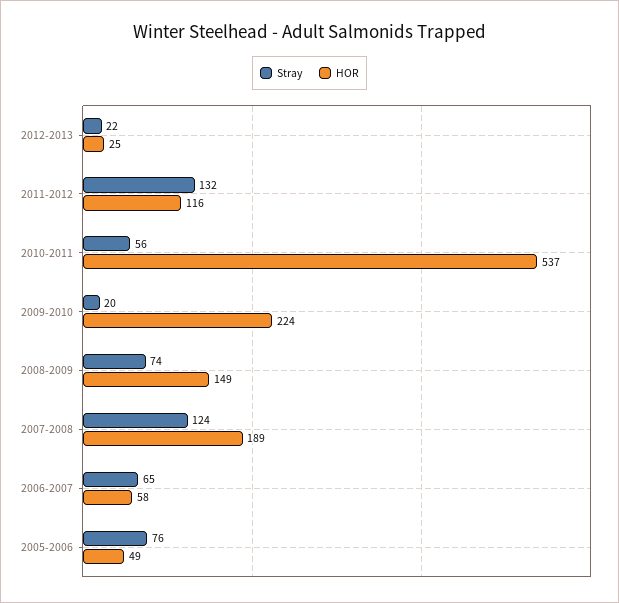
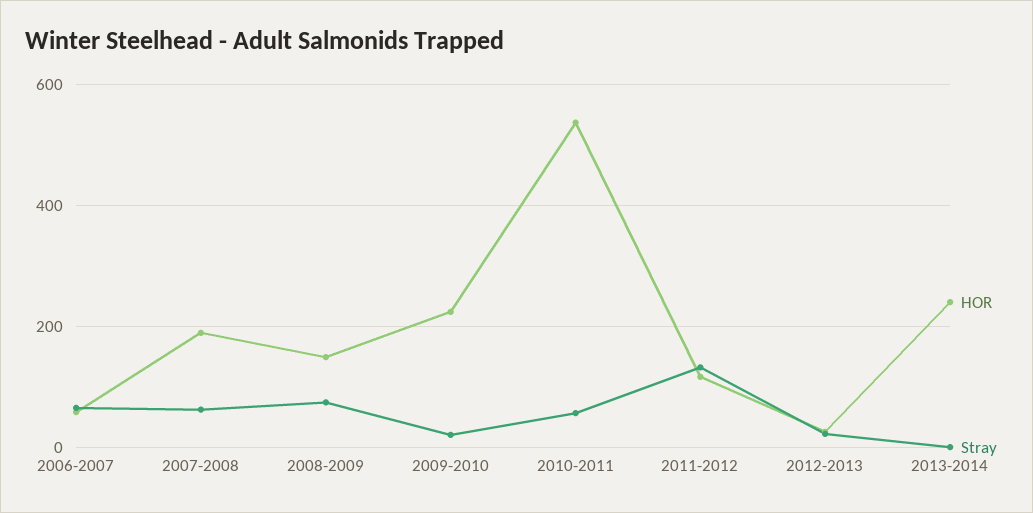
Stray, 2007-2008: 124 -> 60
Stray, 2005-2006: 76 -> none
HOR, 2005-2006: 49 -> none
HOR, 2013-2014: none -> 240
Stray, 2013-2014: none -> 0

